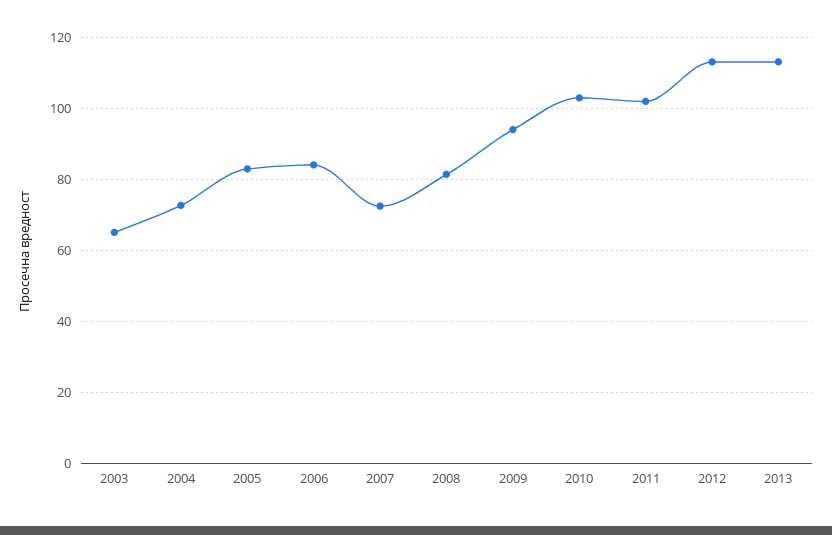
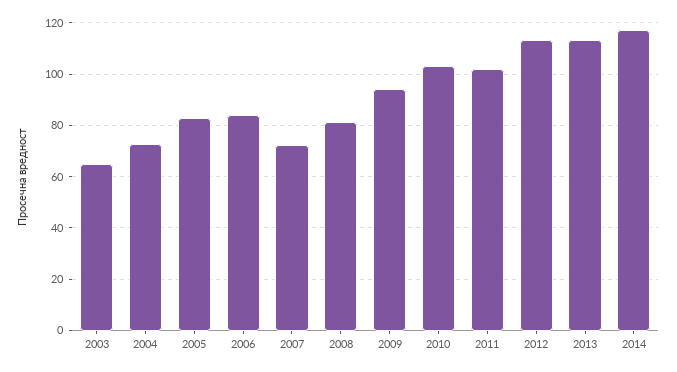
2014: none -> 117.5

